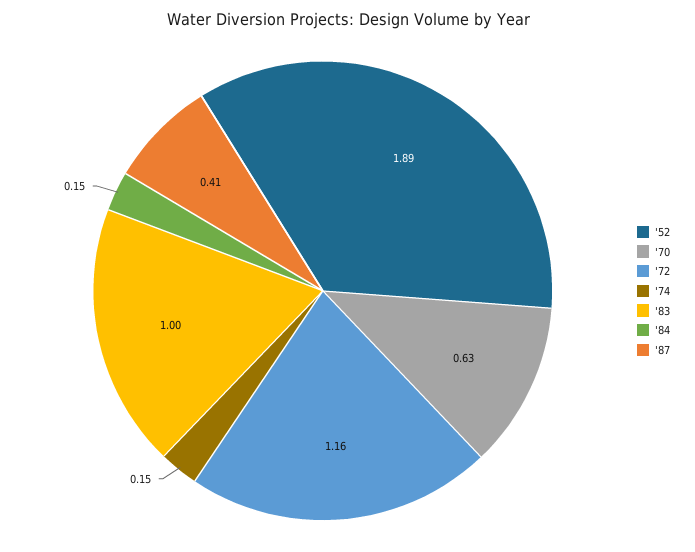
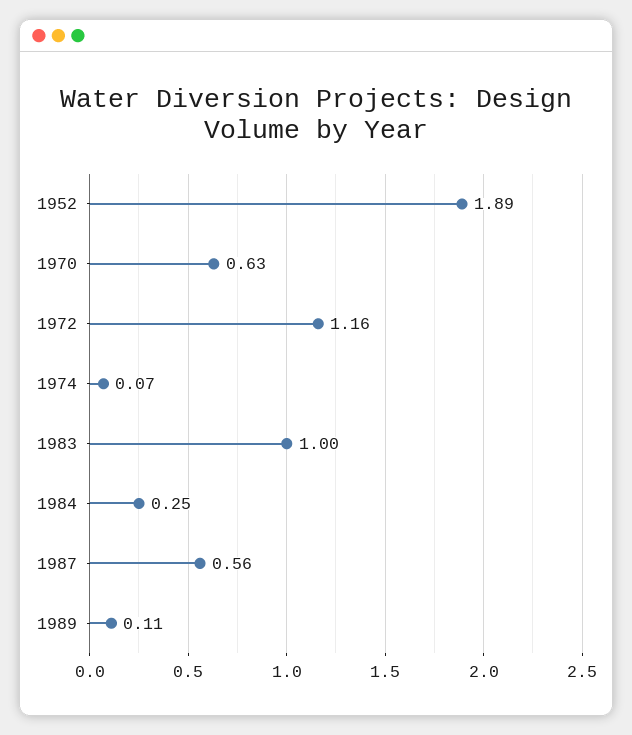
'74: 0.15 -> 0.07
'84: 0.15 -> 0.25
'87: 0.41 -> 0.56
1989: none -> 0.11

